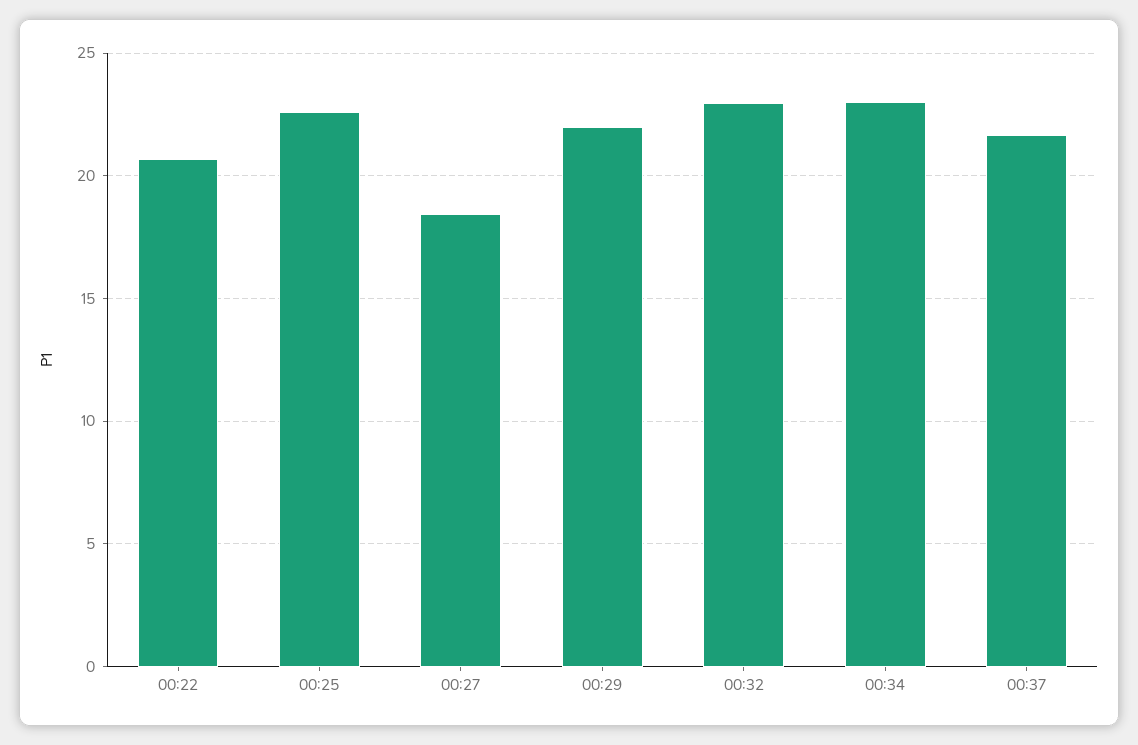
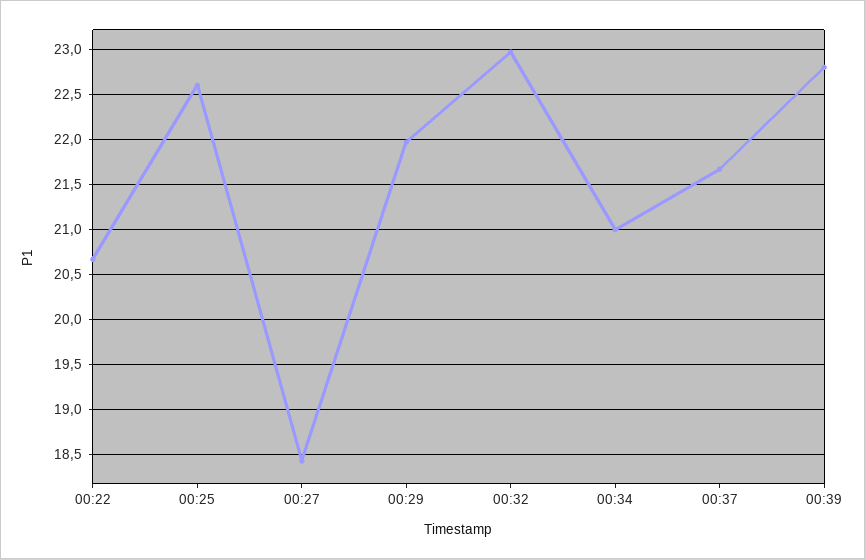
00:34: 23 -> 21
00:39: none -> 22.8

